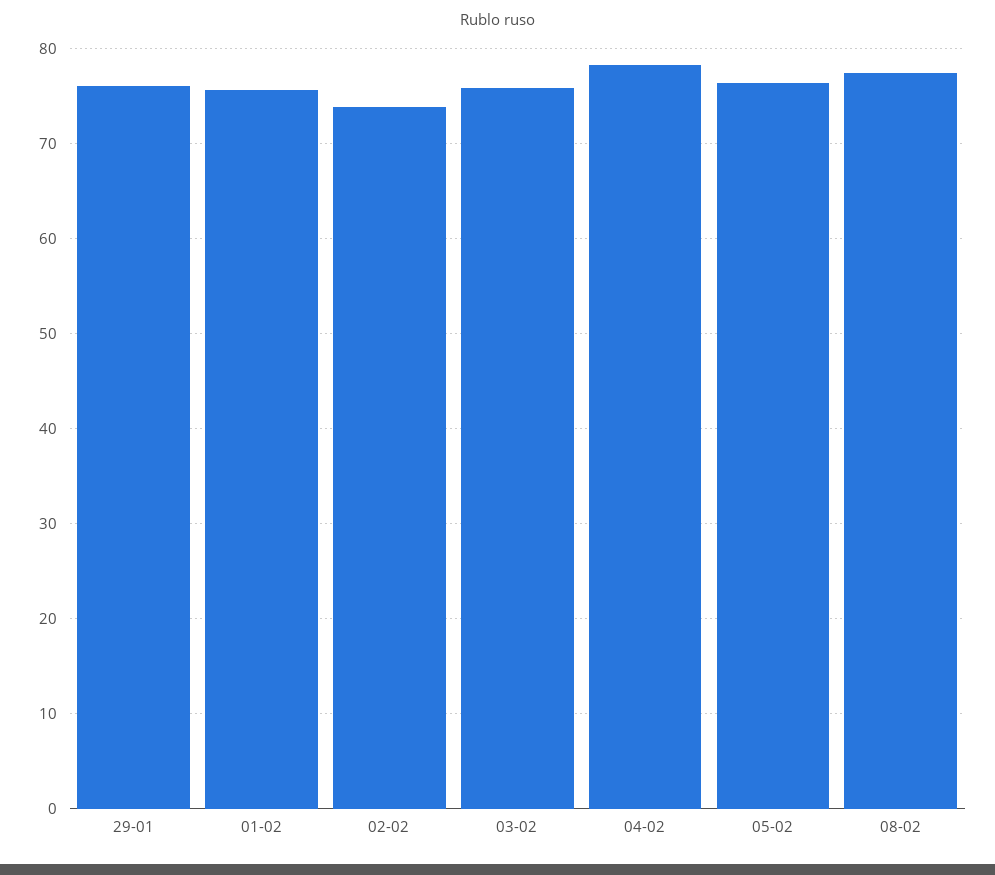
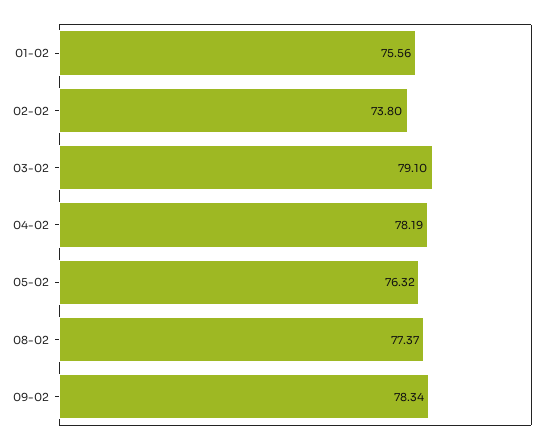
29-01: 76 -> none
03-02: 76 -> 79.1
09-02: none -> 78.34

